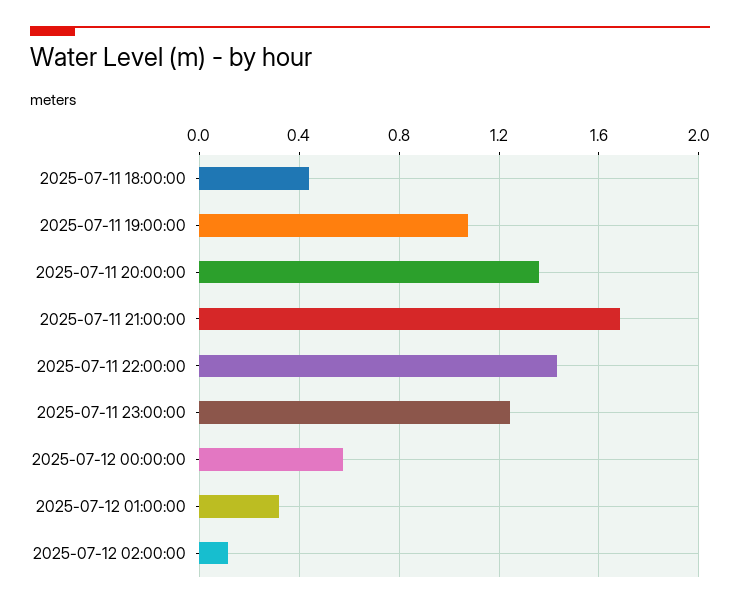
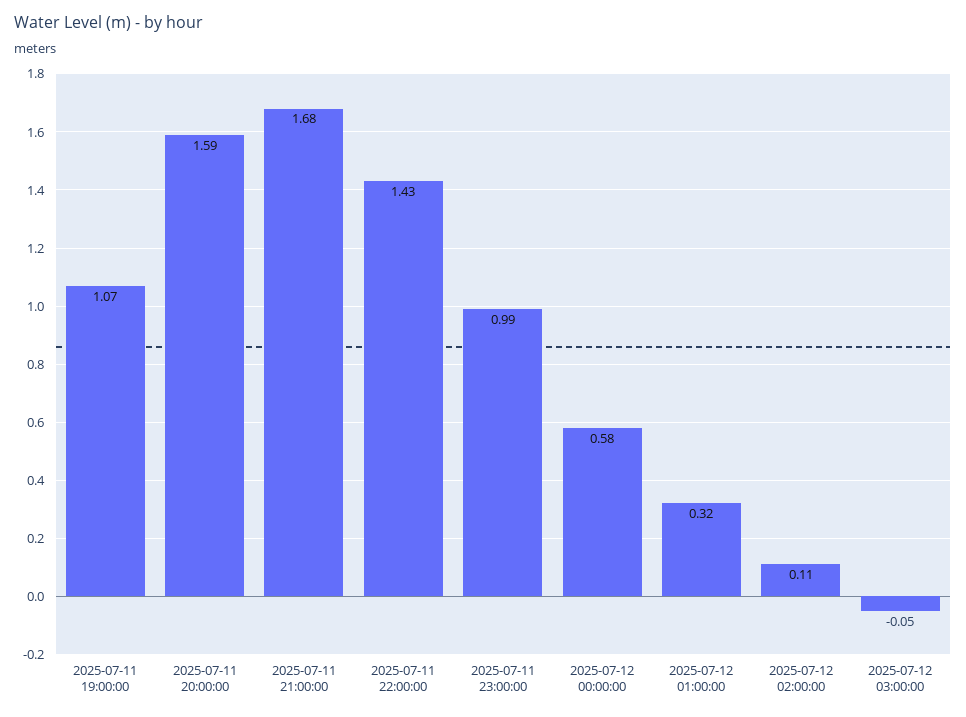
2025-07-11 18:00:00: 0.45 -> none
2025-07-11 20:00:00: 1.35 -> 1.59
2025-07-11 23:00:00: 1.25 -> 0.99
2025-07-12 03:00:00: none -> -0.05

